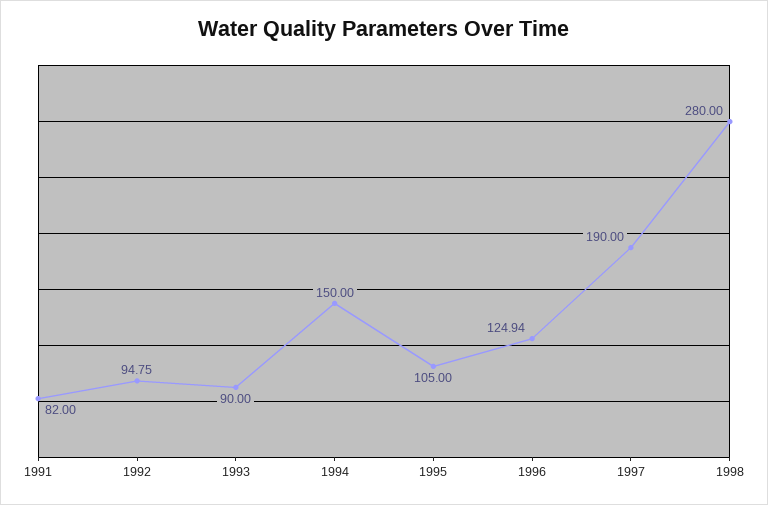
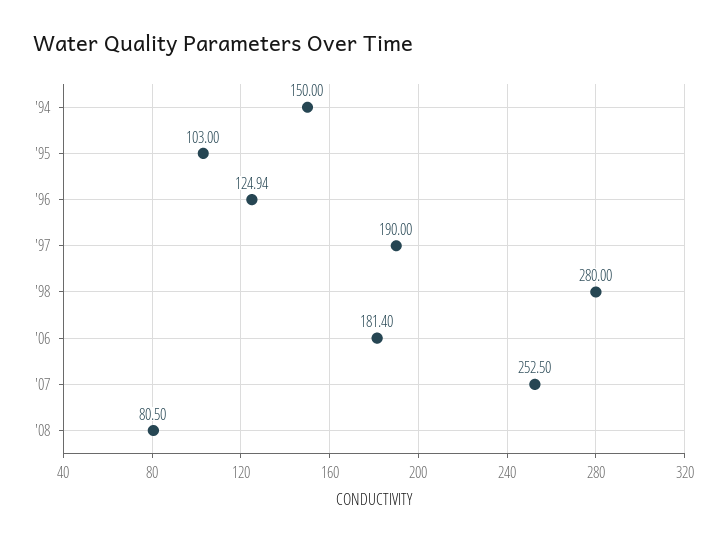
1991: 82 -> none
1992: 94.75 -> none
1993: 90 -> none
1995: 105 -> 103
'06: none -> 181.4
'07: none -> 252.5
'08: none -> 80.5

